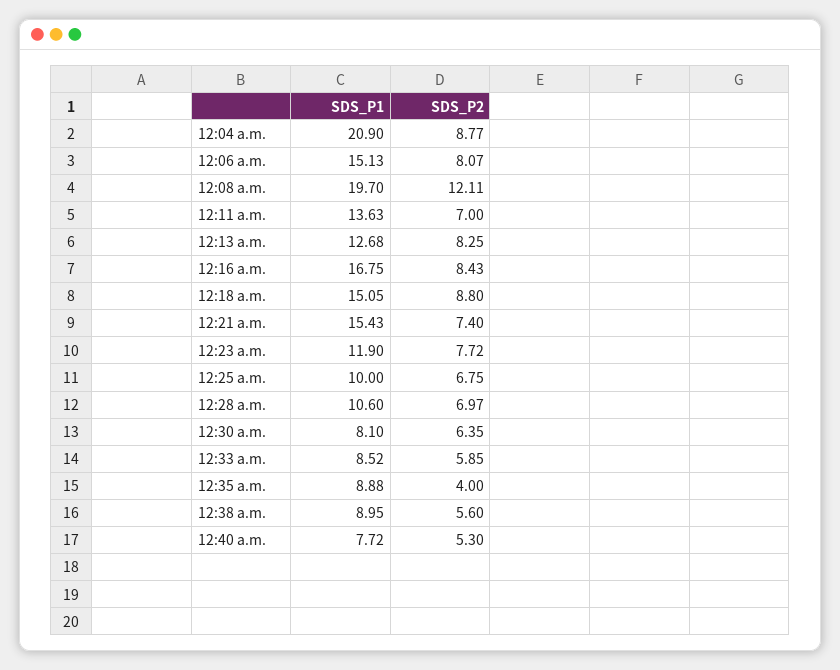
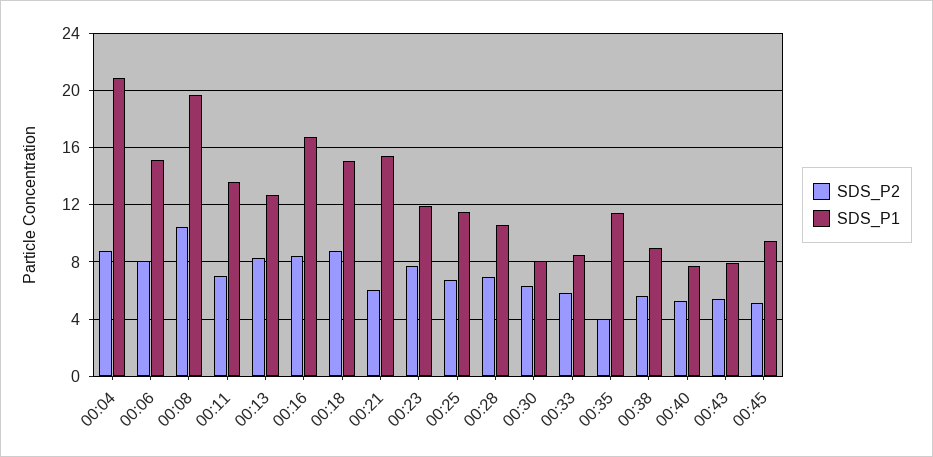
SDS_P2, 12:08 a.m.: 12.11 -> 10.5
SDS_P2, 12:21 a.m.: 7.4 -> 6
SDS_P1, 12:25 a.m.: 10 -> 11.5
SDS_P1, 12:35 a.m.: 8.88 -> 11.5
SDS_P2, 00:43: none -> 5.5
SDS_P1, 00:43: none -> 8
SDS_P2, 00:45: none -> 5
SDS_P1, 00:45: none -> 9.5

